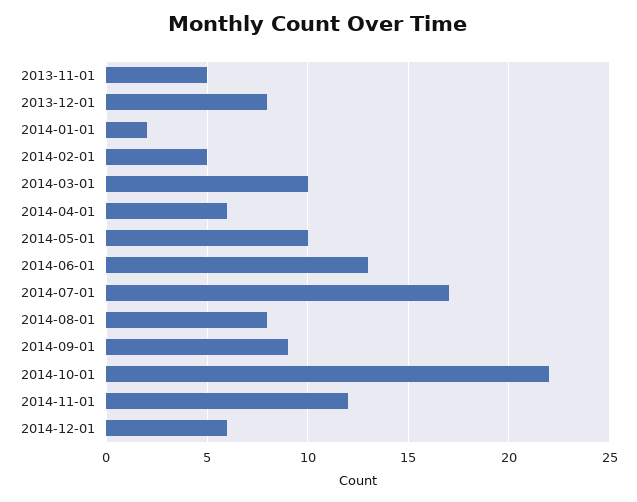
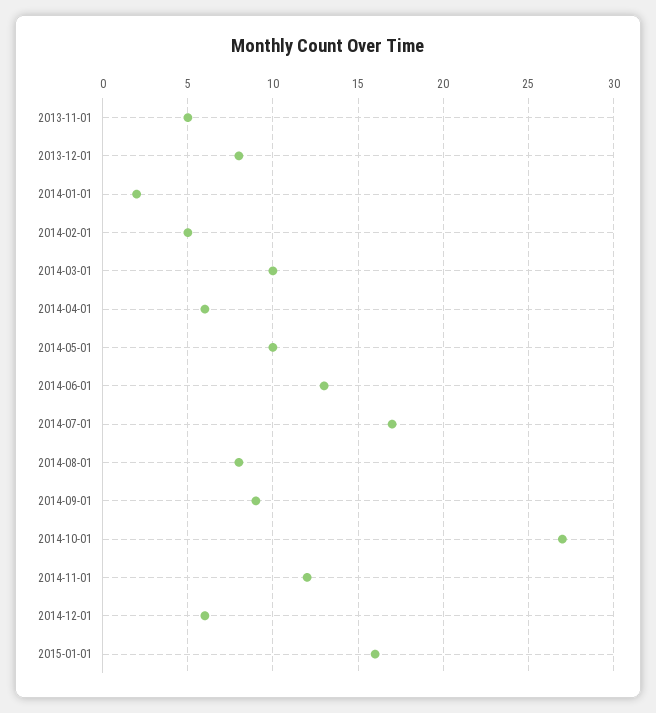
2014-10-01: 22 -> 27
2015-01-01: none -> 16

